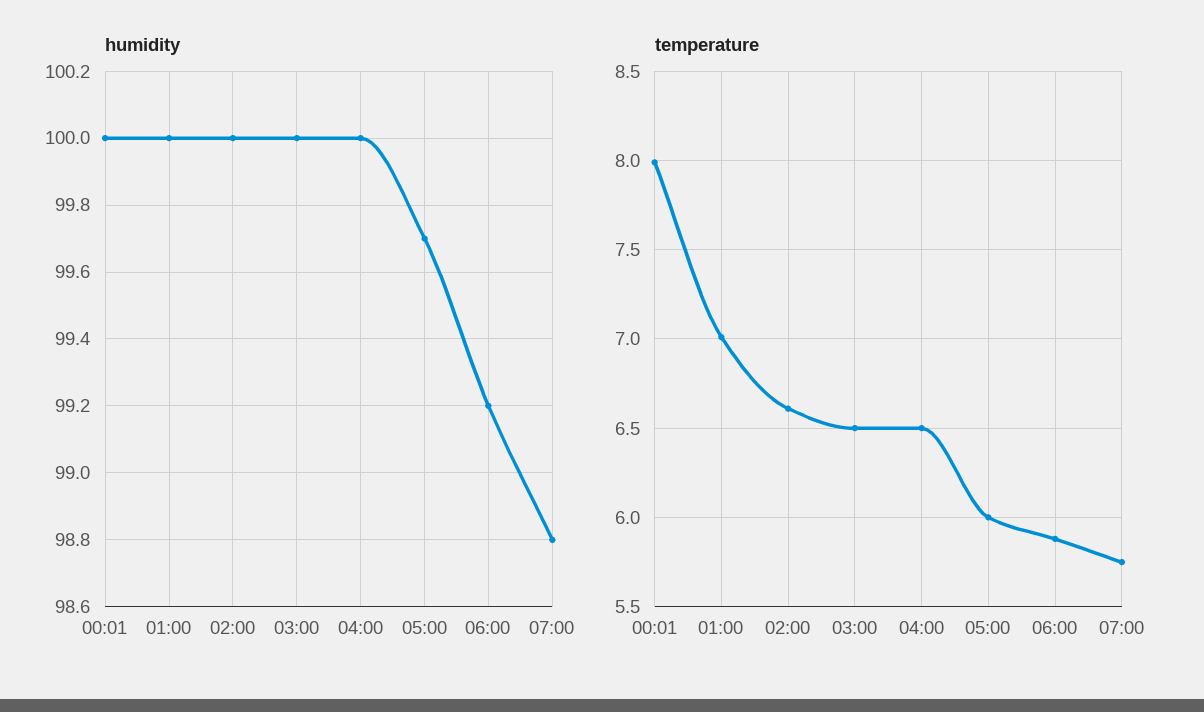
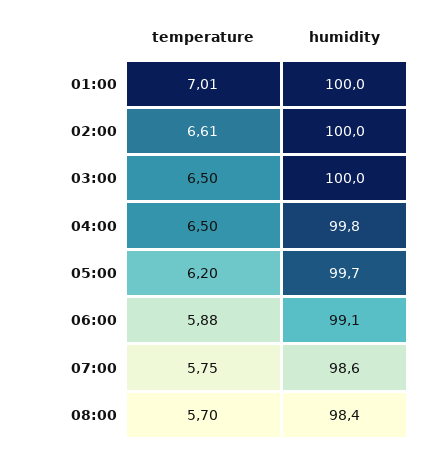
humidity, 00:01: 100 -> none
humidity, 04:00: 100 -> 99.8
humidity, 06:00: 99.2 -> 99.1
humidity, 07:00: 98.8 -> 98.6
temperature, 00:01: 8 -> none
temperature, 05:00: 6 -> 6.2
temperature, 08:00: none -> 5.7
humidity, 08:00: none -> 98.4

